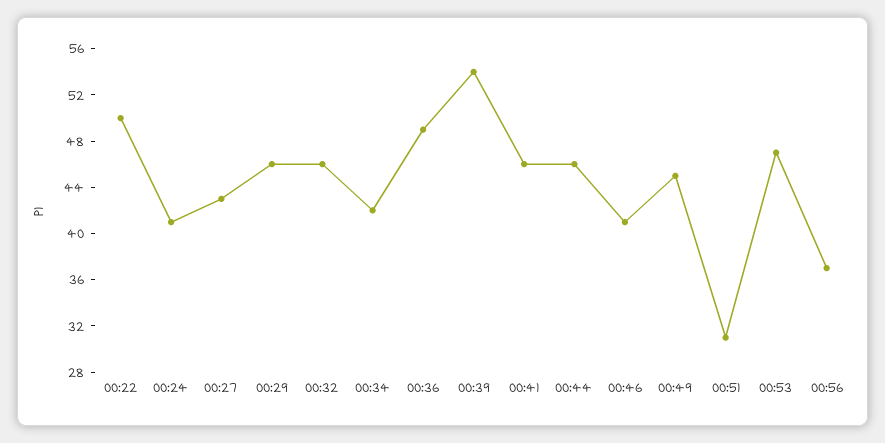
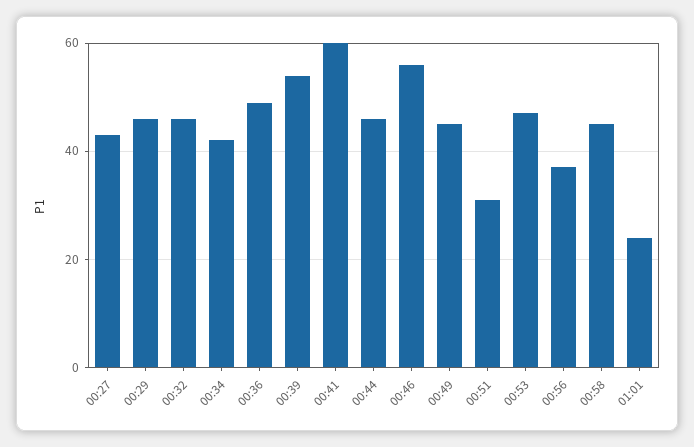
00:22: 50 -> none
00:24: 41 -> none
00:41: 46 -> 60
00:46: 41 -> 55
00:58: none -> 45
01:01: none -> 25

